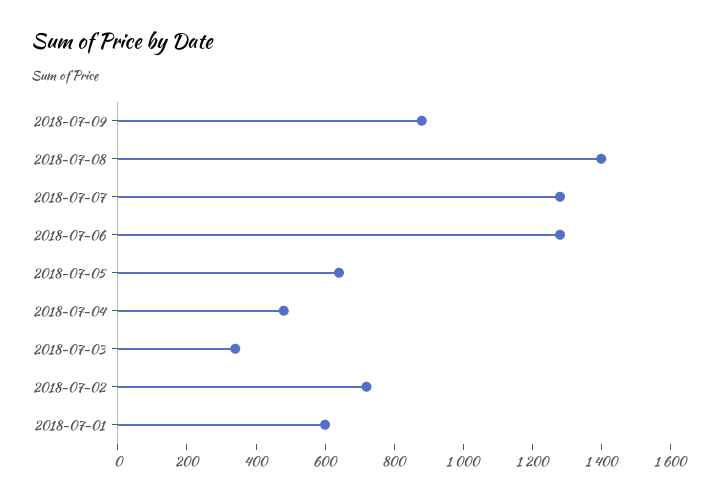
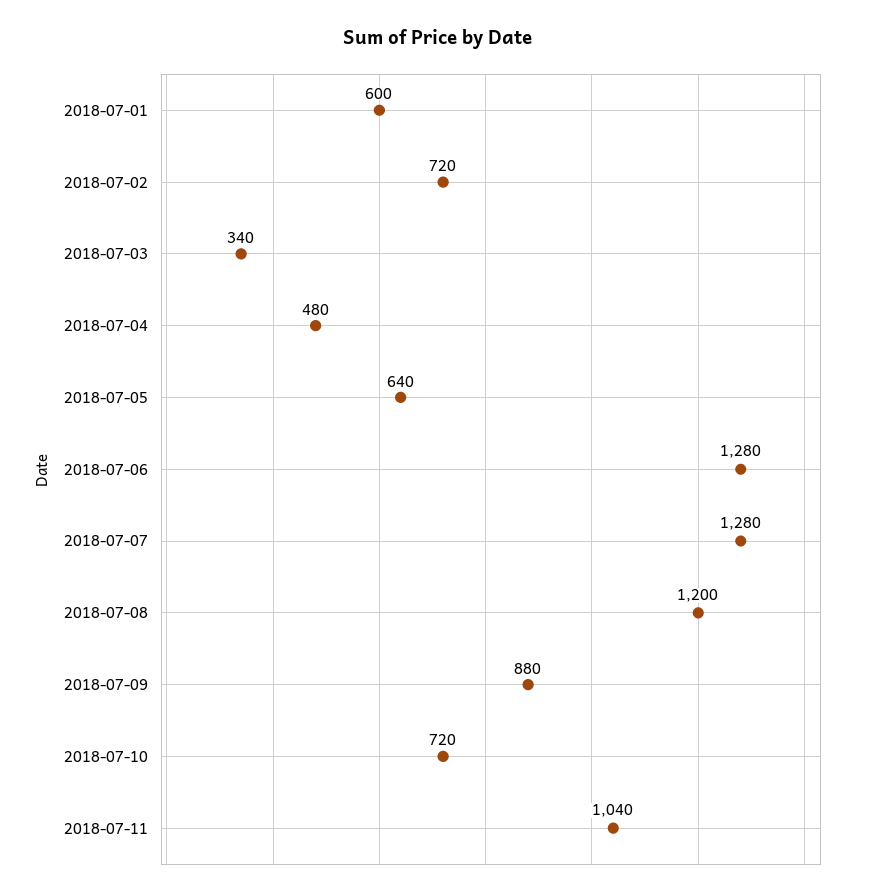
2018-07-08: 1400 -> 1200
2018-07-10: none -> 720
2018-07-11: none -> 1040

